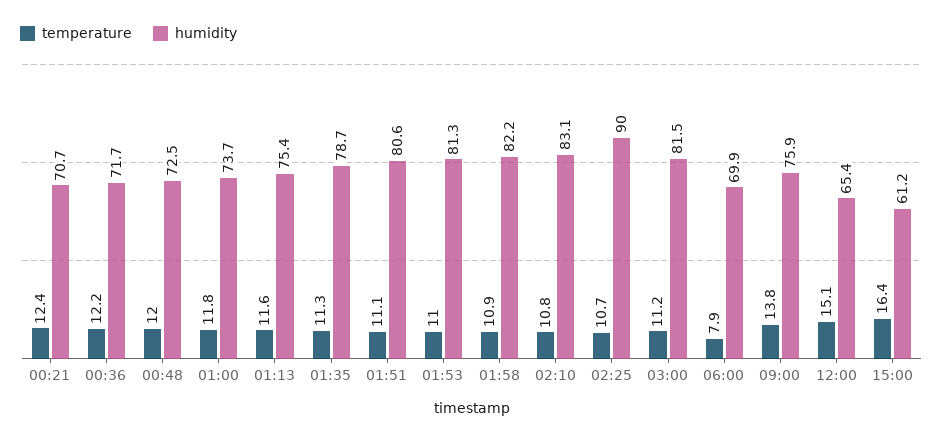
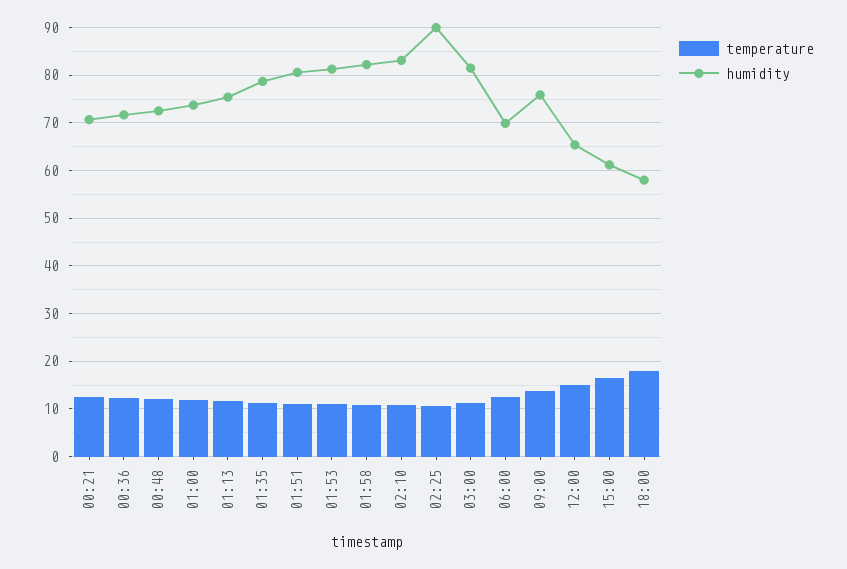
temperature, 06:00: 7.9 -> 12
temperature, 18:00: none -> 18
humidity, 18:00: none -> 58

